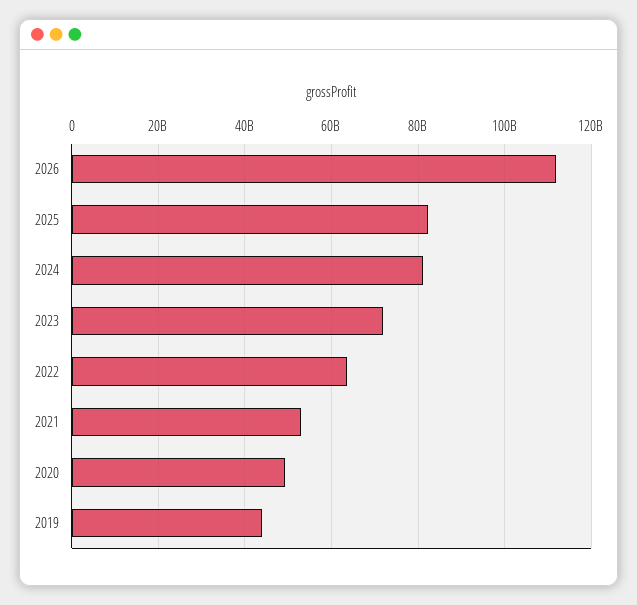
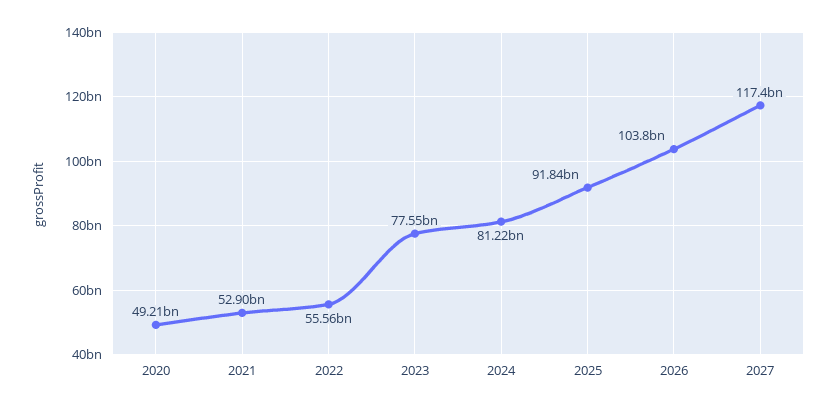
2026: 112000000000 -> 103800000000
2025: 82000000000 -> 91840000000
2023: 72000000000 -> 77550000000
2022: 64000000000 -> 55560000000
2019: 44000000000 -> none
2027: none -> 117400000000

